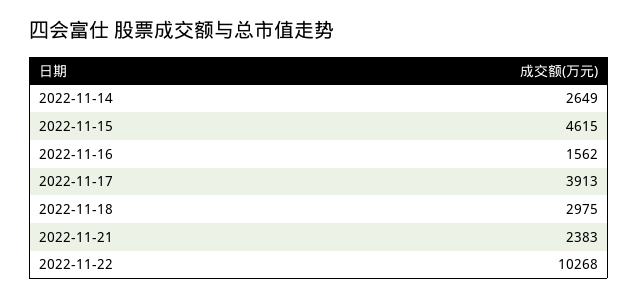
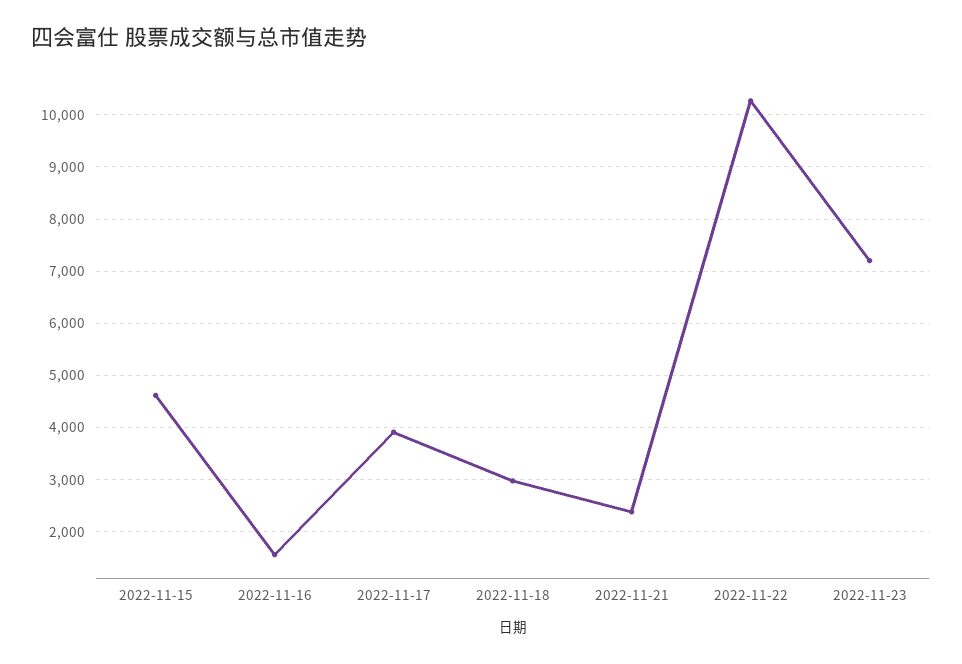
2022-11-14: 2649 -> none
2022-11-23: none -> 7200

